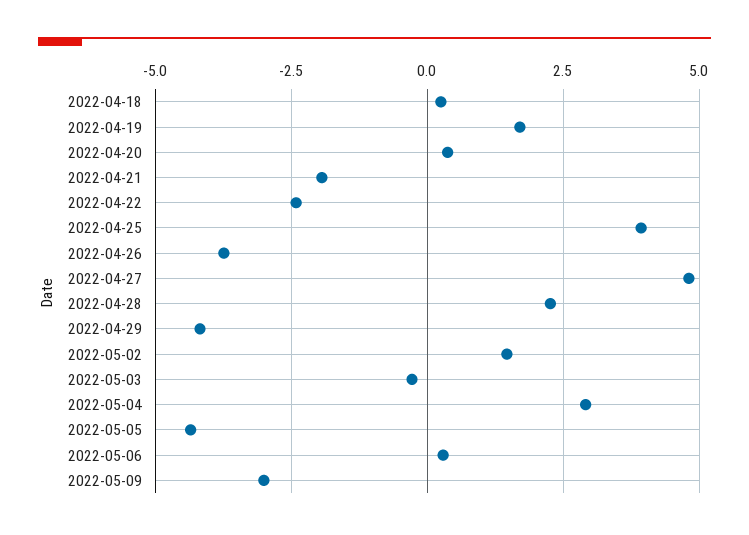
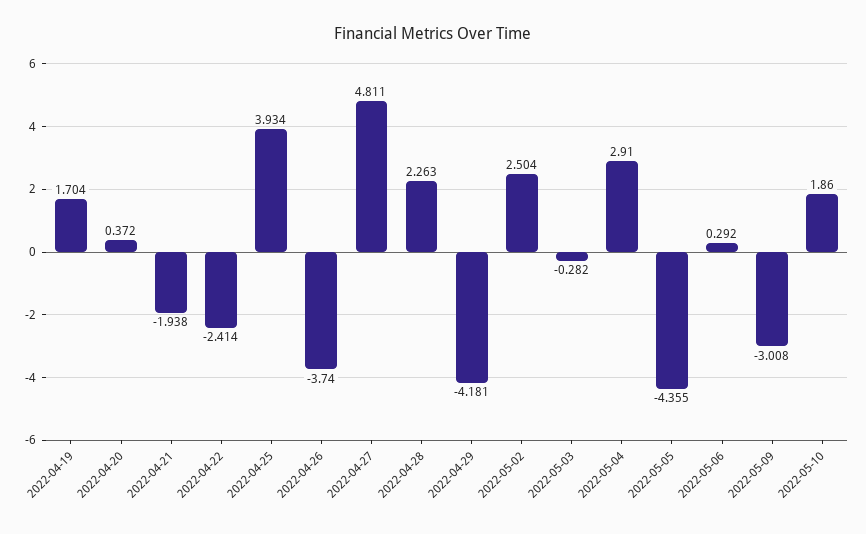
2022-04-18: 0.25 -> none
2022-05-02: 1.5 -> 2.504
2022-05-10: none -> 1.86

